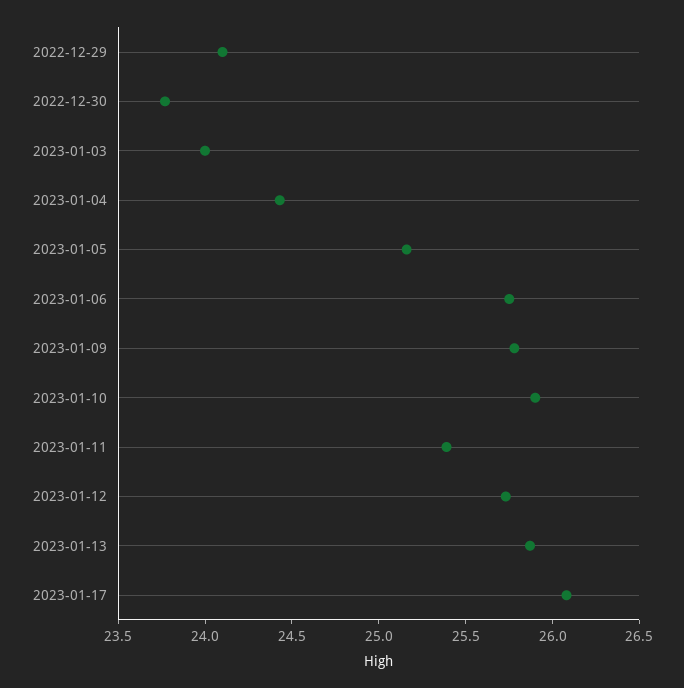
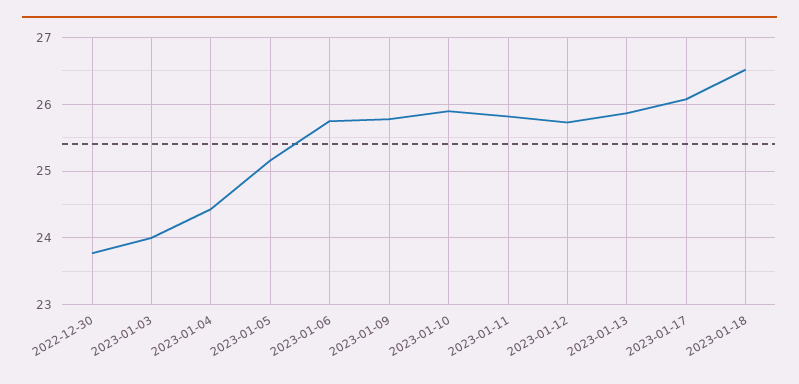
2022-12-29: 24.1 -> none
2023-01-11: 25.4 -> 25.8
2023-01-18: none -> 26.5

